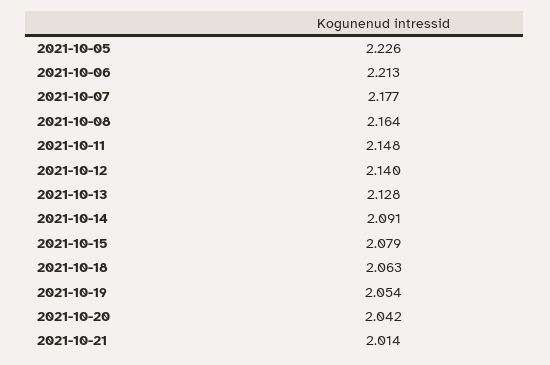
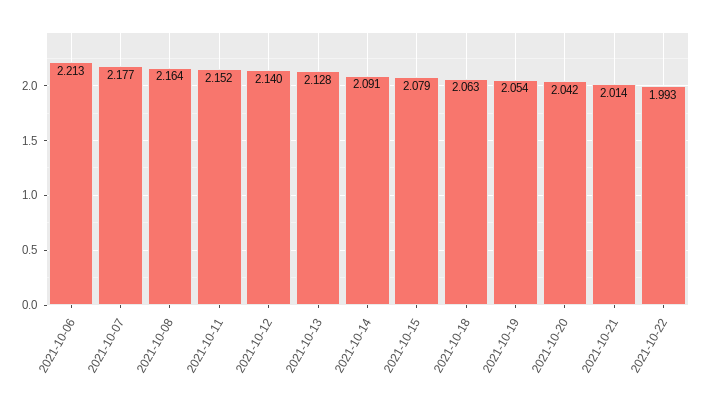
2021-10-05: 2.226 -> none
2021-10-11: 2.148 -> 2.152
2021-10-22: none -> 1.993

